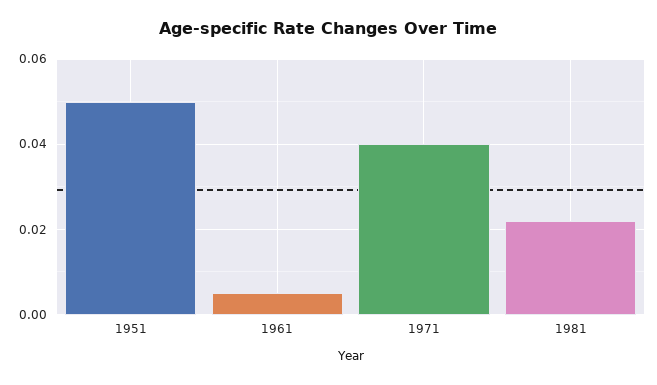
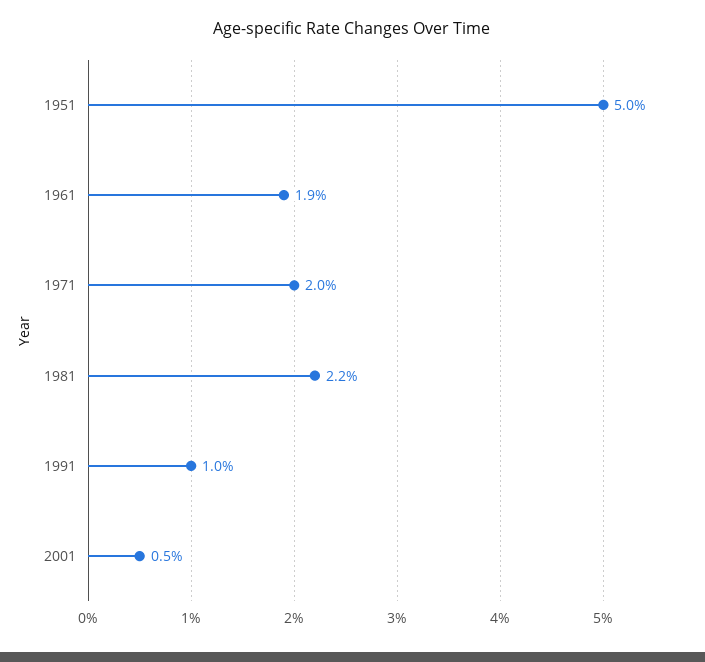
1961: 0.005 -> 0.019
1971: 0.04 -> 0.02
1991: none -> 0.01
2001: none -> 0.005

